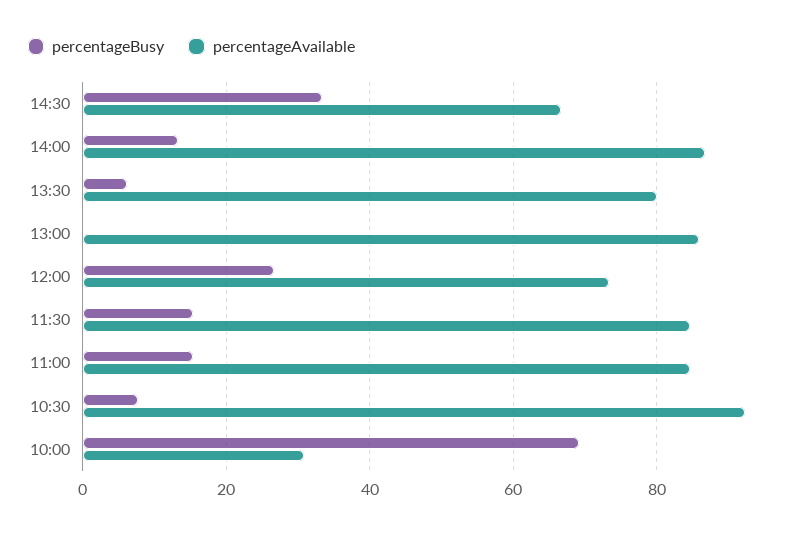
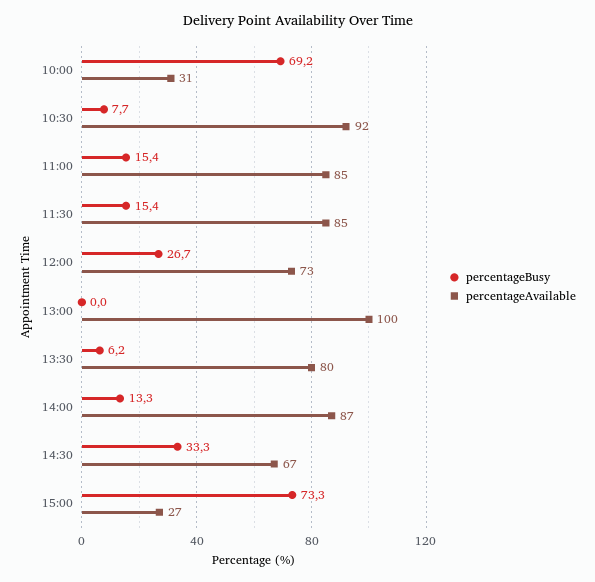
percentageAvailable, 13:00: 86 -> 100
percentageBusy, 15:00: none -> 73.3
percentageAvailable, 15:00: none -> 27

